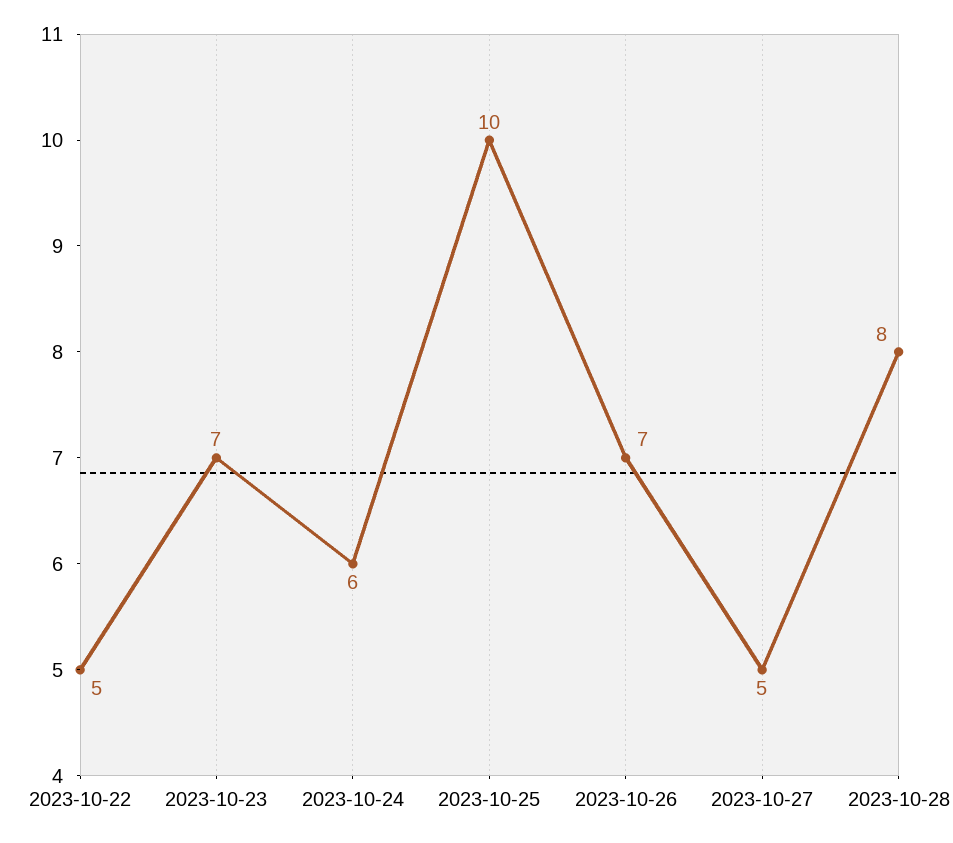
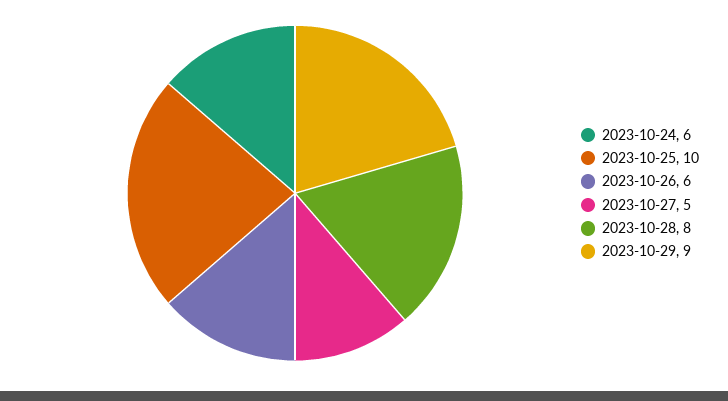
2023-10-22: 5 -> none
2023-10-23: 7 -> none
2023-10-26: 7 -> 6
2023-10-29: none -> 9

